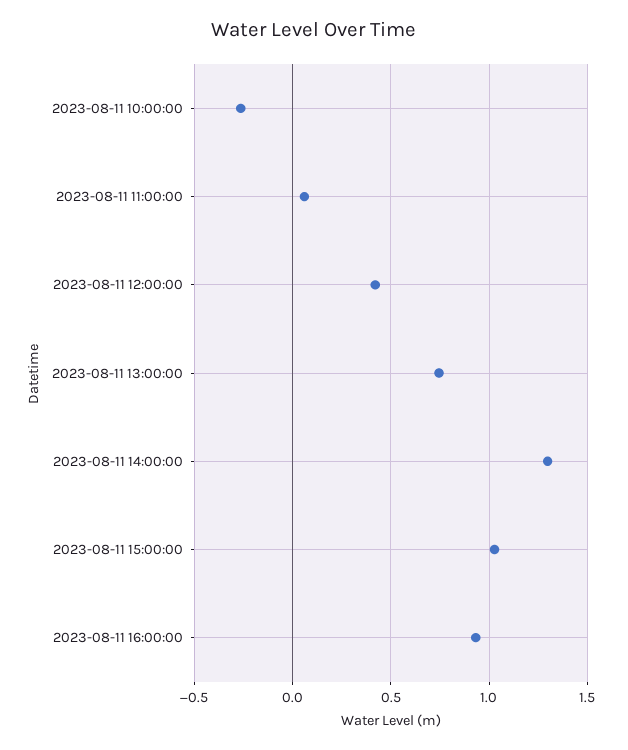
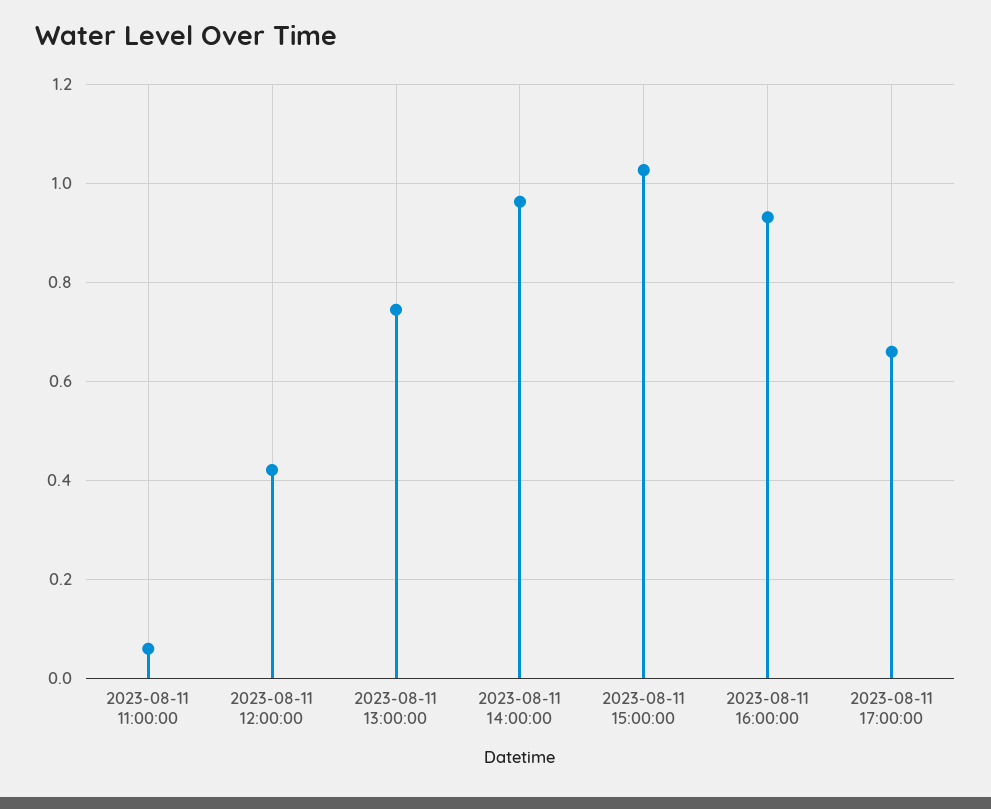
2023-08-11 10:00:00: -0.25 -> none
2023-08-11 14:00:00: 1.3 -> 0.96
2023-08-11 17:00:00: none -> 0.66

